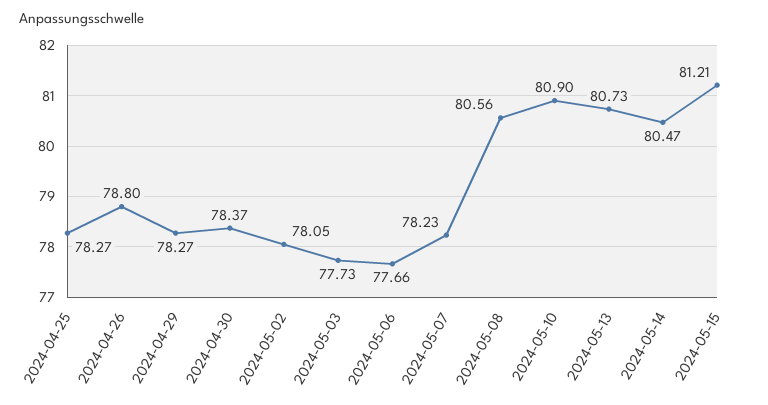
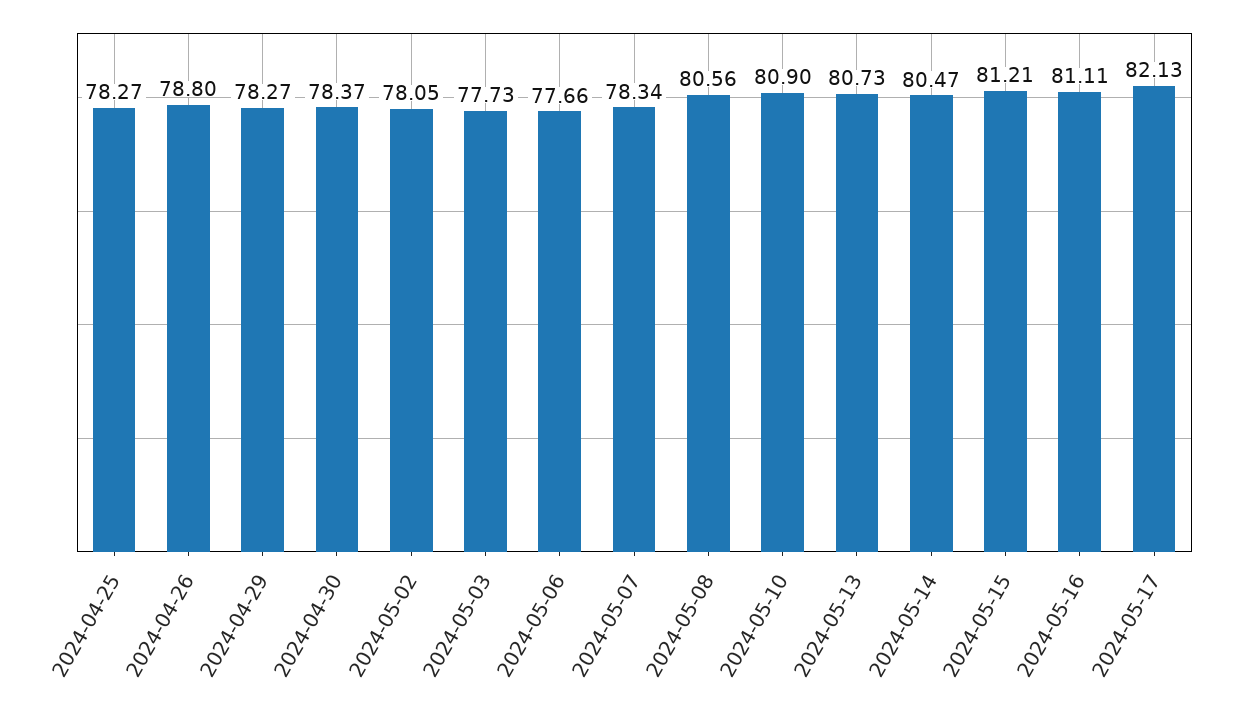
2024-05-07: 78.23 -> 78.34
2024-05-16: none -> 81.11
2024-05-17: none -> 82.13

